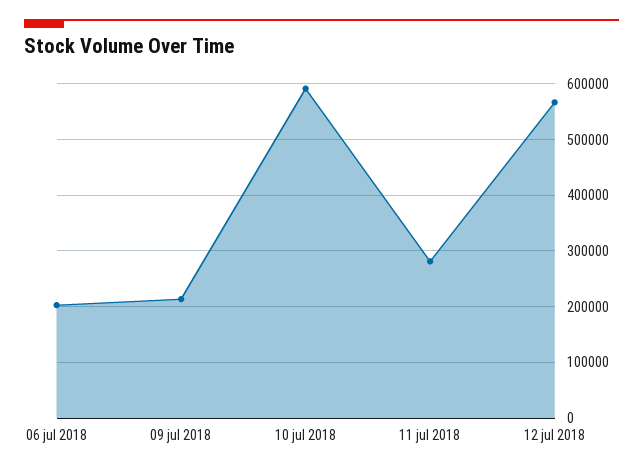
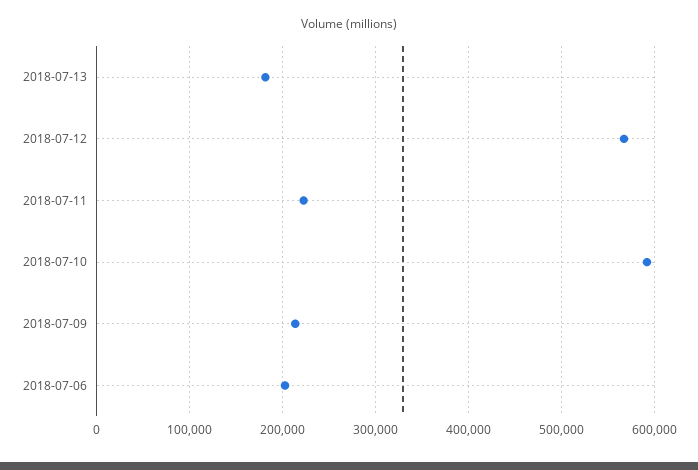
11 jul 2018: 280000 -> 220000
2018-07-13: none -> 180000

